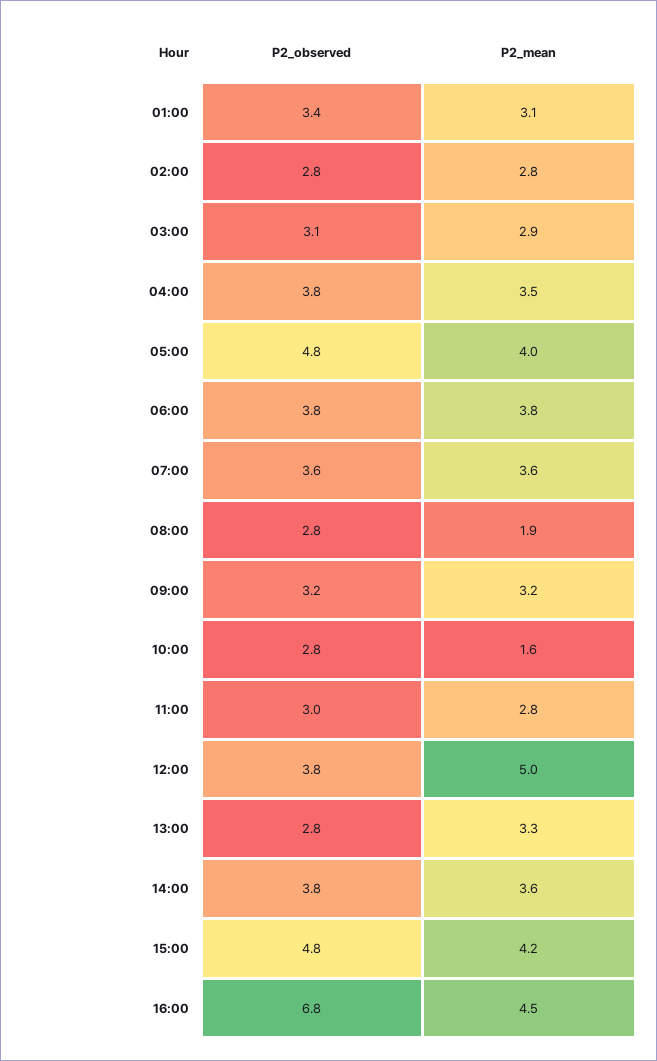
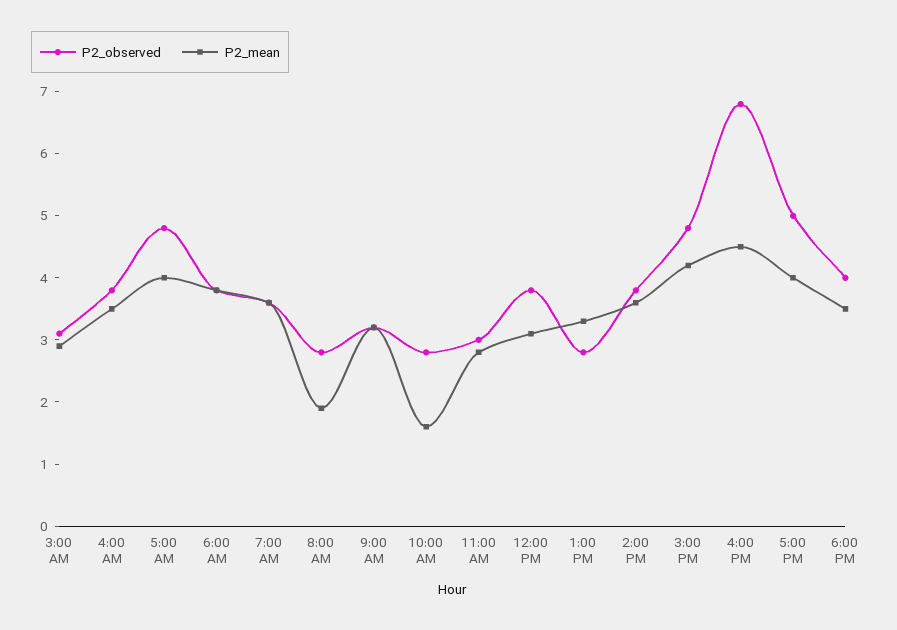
P2_observed, 01:00: 3.4 -> none
P2_mean, 01:00: 3.1 -> none
P2_observed, 02:00: 2.8 -> none
P2_mean, 02:00: 2.8 -> none
P2_mean, 12:00: 5 -> 3
P2_observed, 5:00 PM: none -> 5
P2_mean, 5:00 PM: none -> 4
P2_observed, 6:00 PM: none -> 4
P2_mean, 6:00 PM: none -> 3.5

